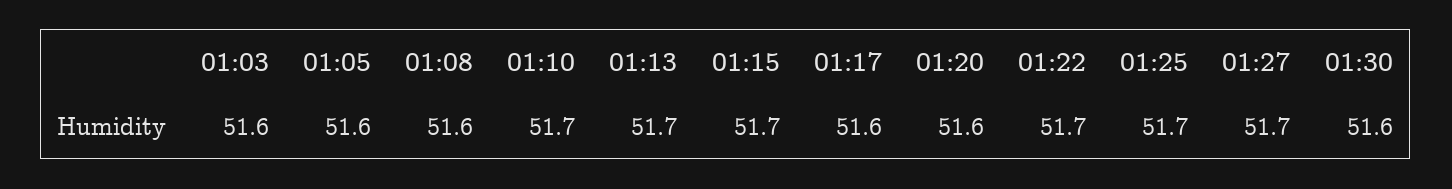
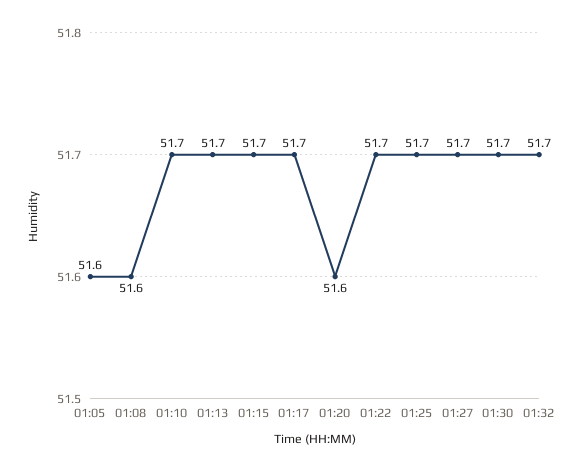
01:03: 51.6 -> none
01:17: 51.6 -> 51.7
01:30: 51.6 -> 51.7
01:32: none -> 51.7

